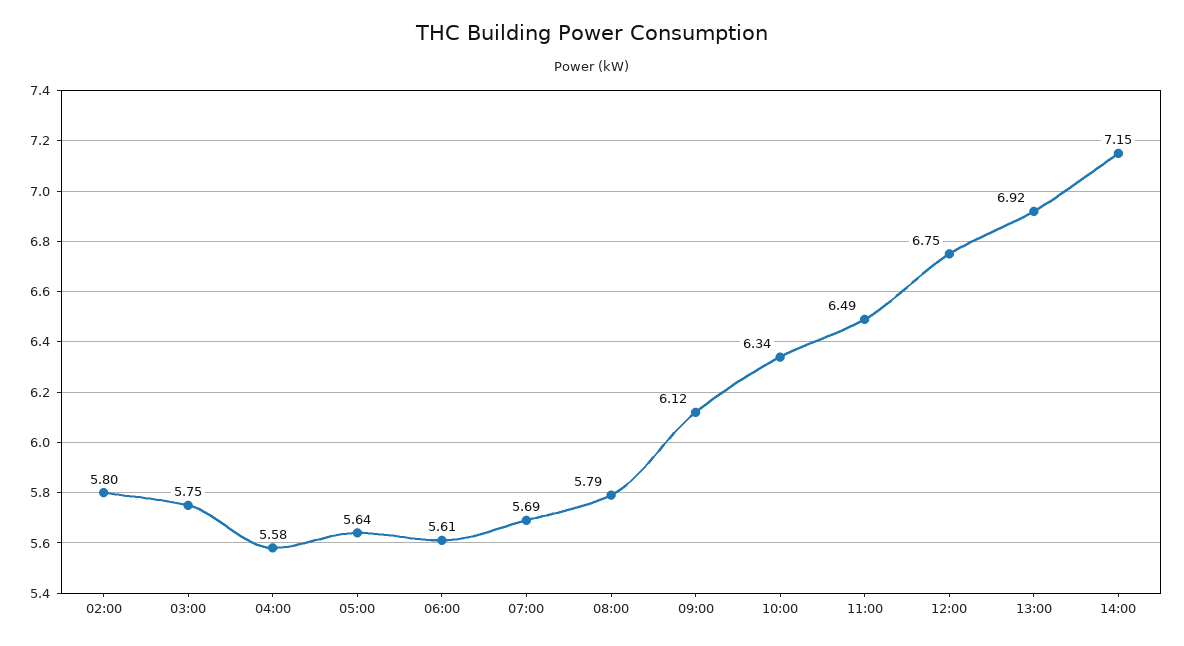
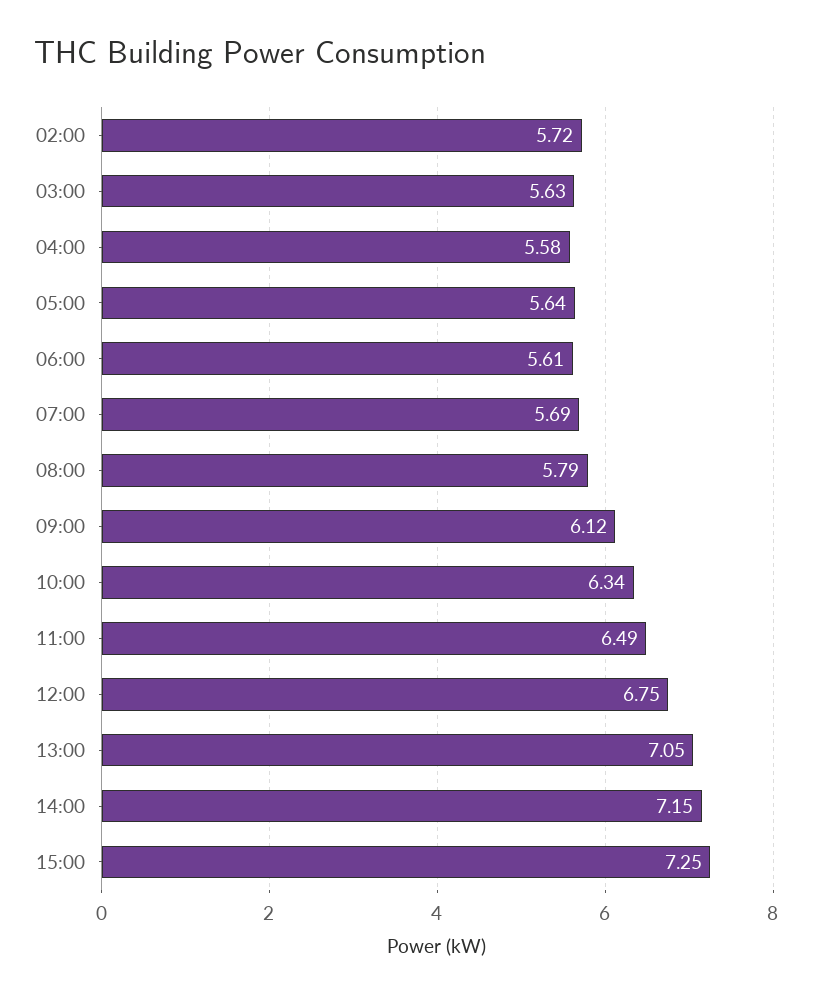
02:00: 5.8 -> 5.72
03:00: 5.75 -> 5.63
13:00: 6.92 -> 7.05
15:00: none -> 7.25

